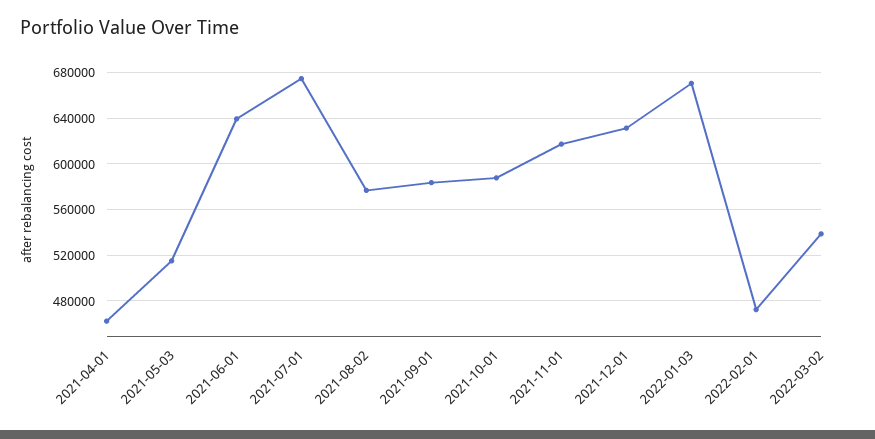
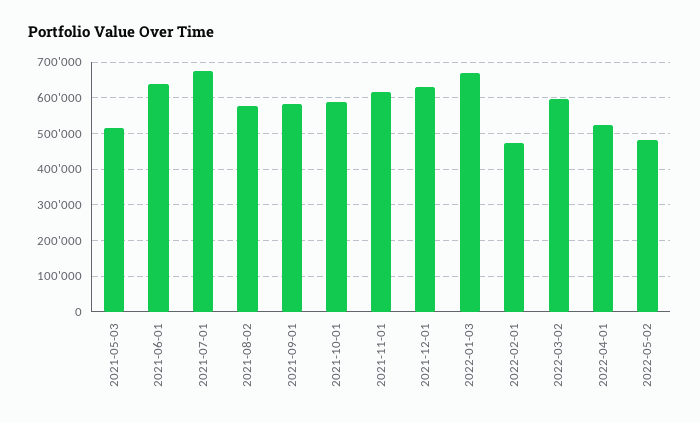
2021-04-01: 460000 -> none
2022-03-02: 540000 -> 600000
2022-04-01: none -> 520000
2022-05-02: none -> 480000

